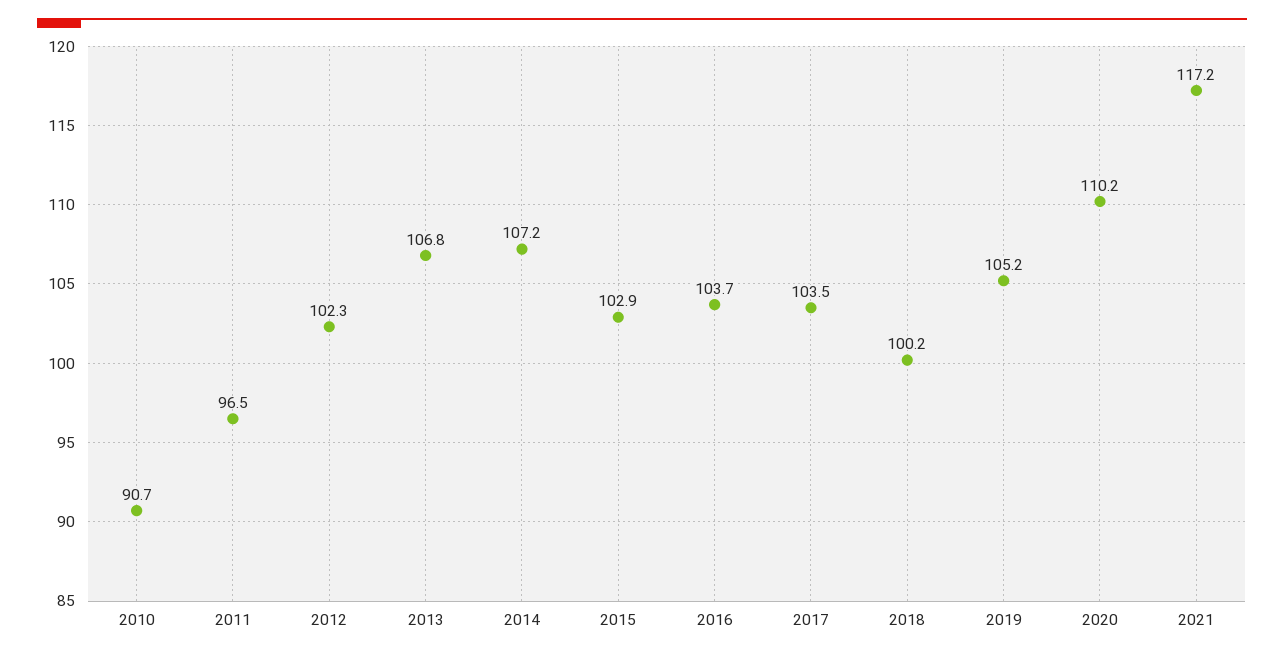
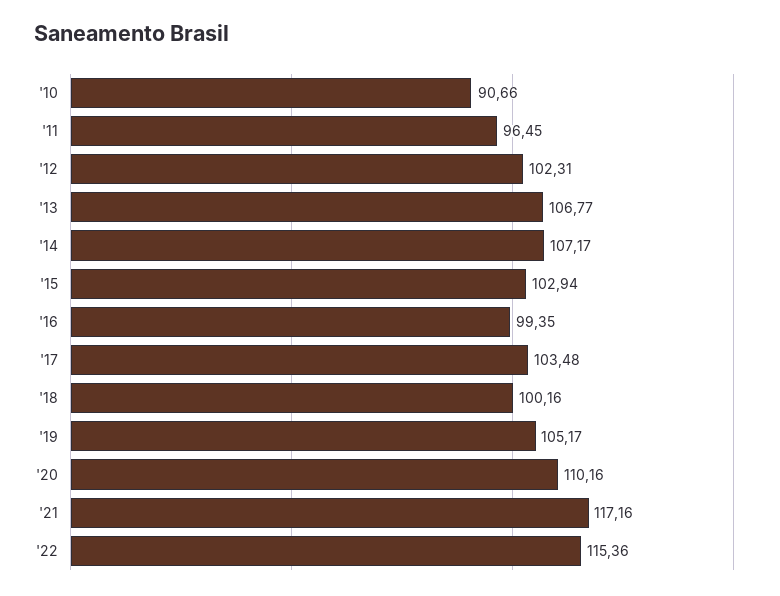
2016: 103.7 -> 99.35
'22: none -> 115.36

